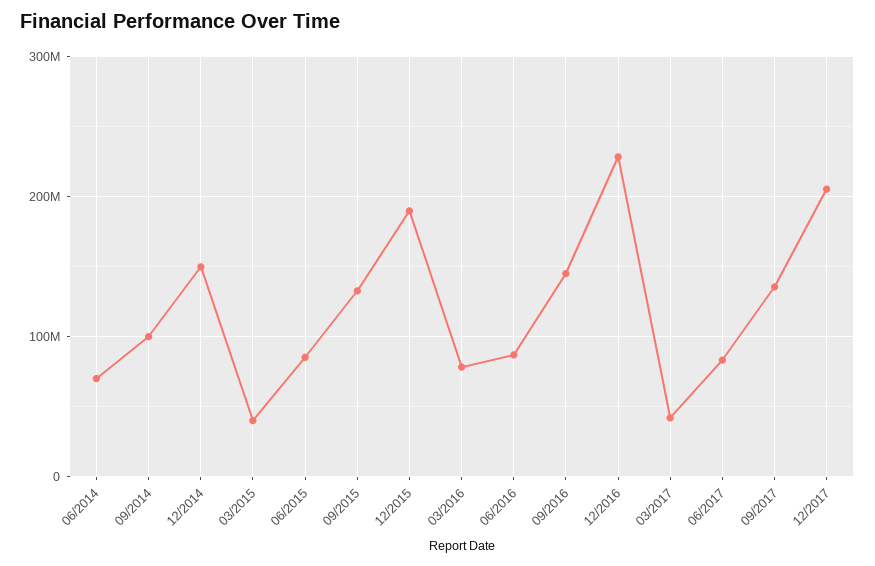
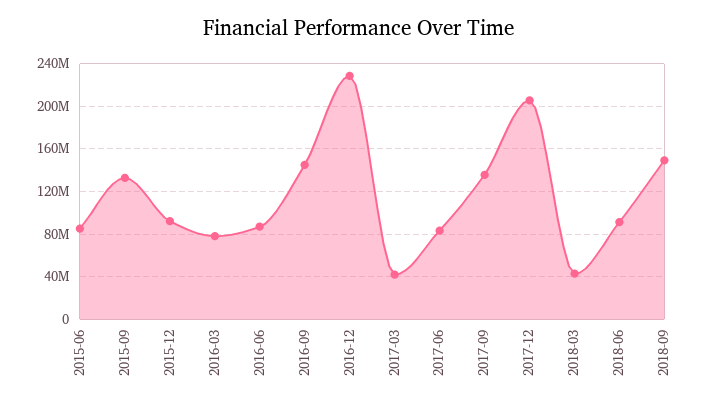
06/2014: 70000000 -> none
09/2014: 100000000 -> none
12/2014: 150000000 -> none
03/2015: 40000000 -> none
12/2015: 190000000 -> 90000000
2018-03: none -> 40000000
2018-06: none -> 90000000
2018-09: none -> 150000000

